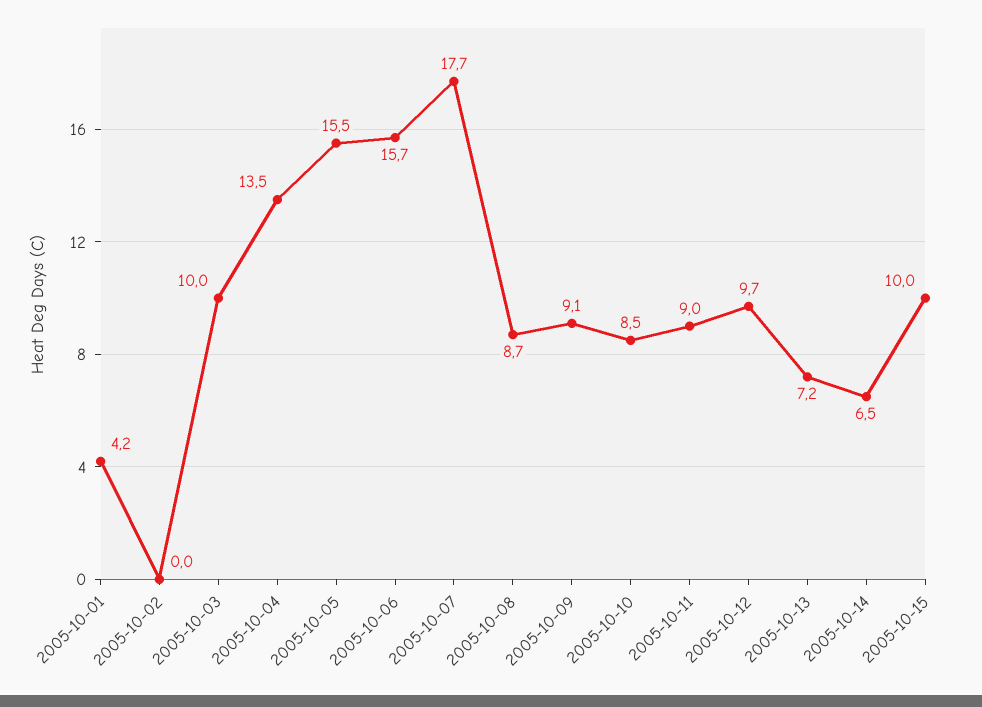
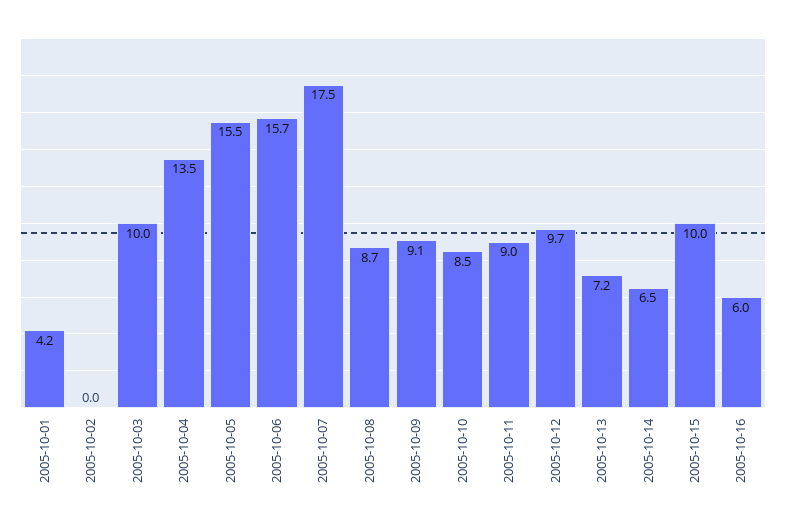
2005-10-07: 17.7 -> 17.5
2005-10-16: none -> 6

